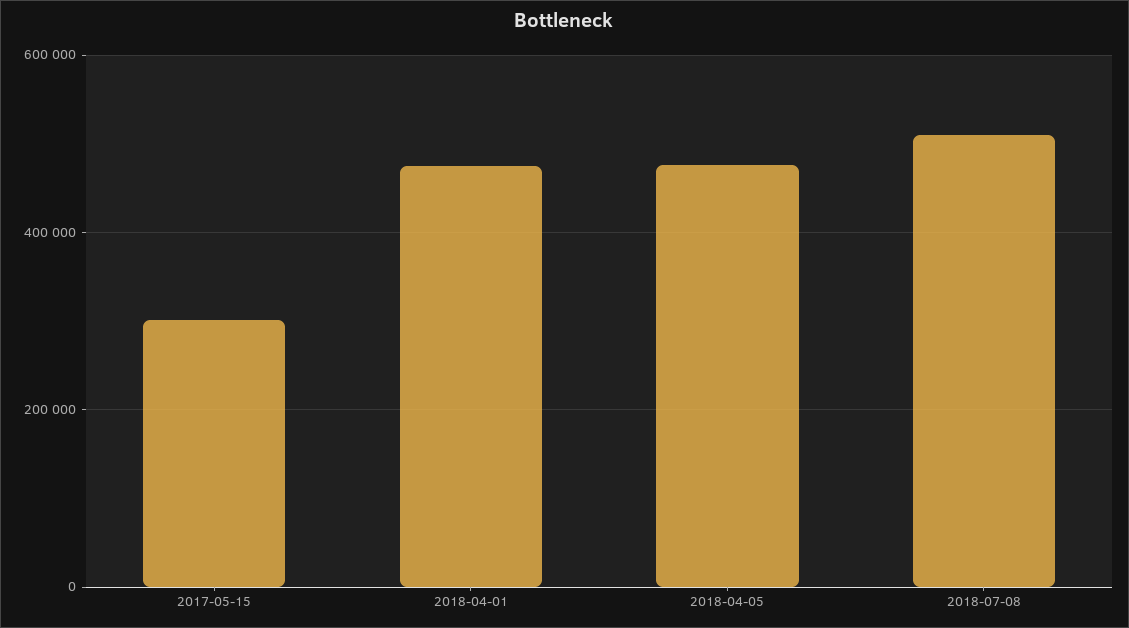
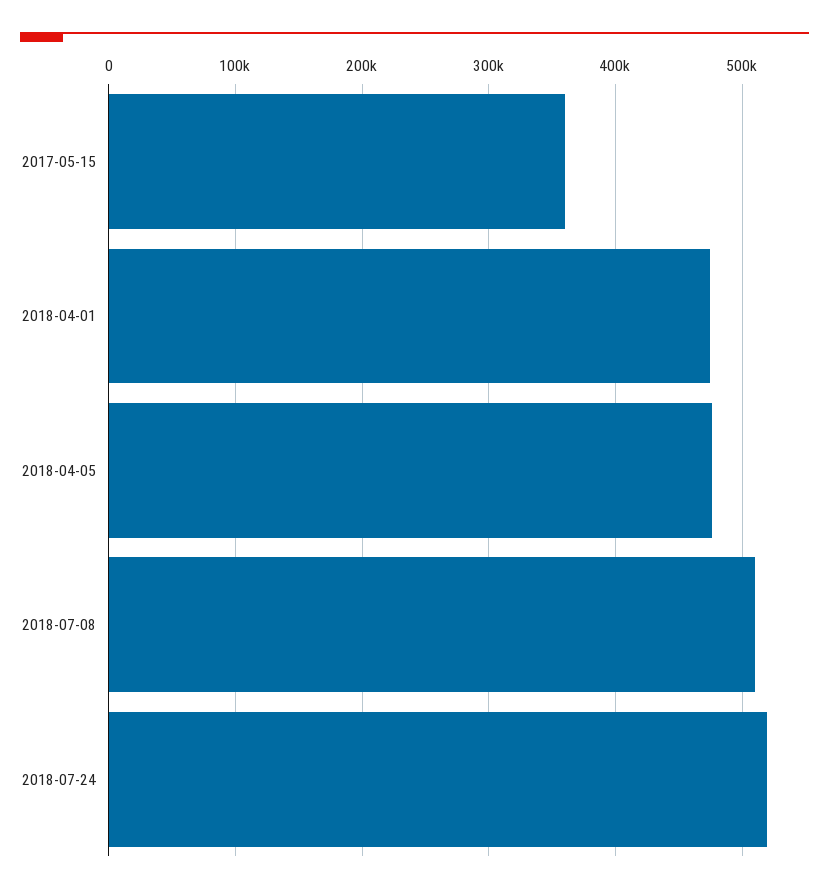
2017-05-15: 300000 -> 360000
2018-07-24: none -> 520000

